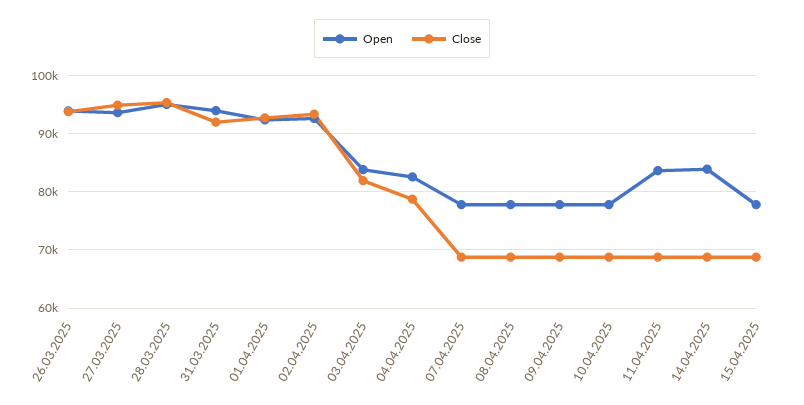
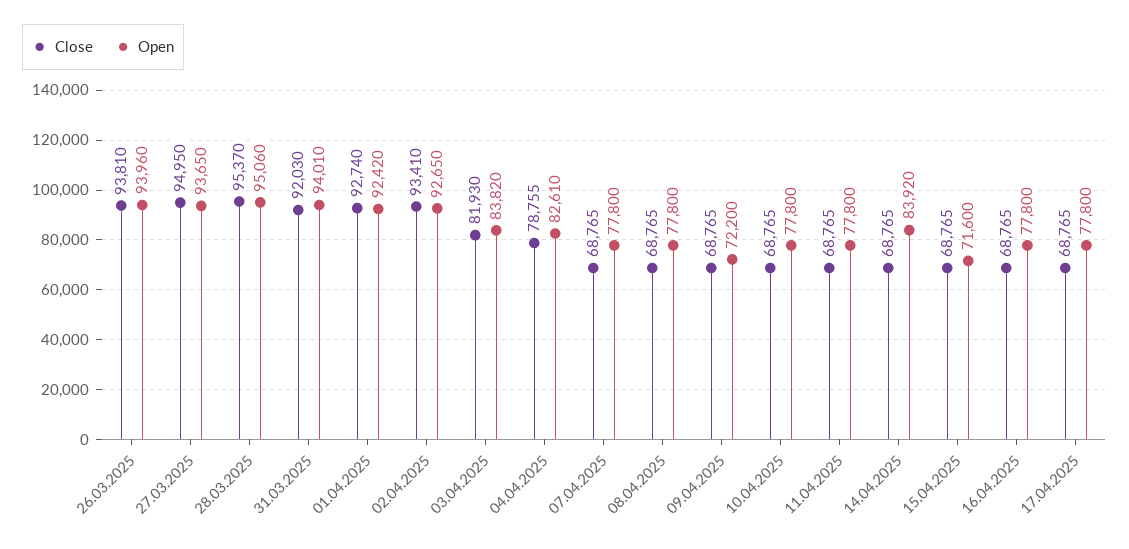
Open, 09.04.2025: 78000 -> 72200
Open, 11.04.2025: 84000 -> 77800
Open, 15.04.2025: 78000 -> 71600
Close, 16.04.2025: none -> 68765
Open, 16.04.2025: none -> 77800
Close, 17.04.2025: none -> 68765
Open, 17.04.2025: none -> 77800

